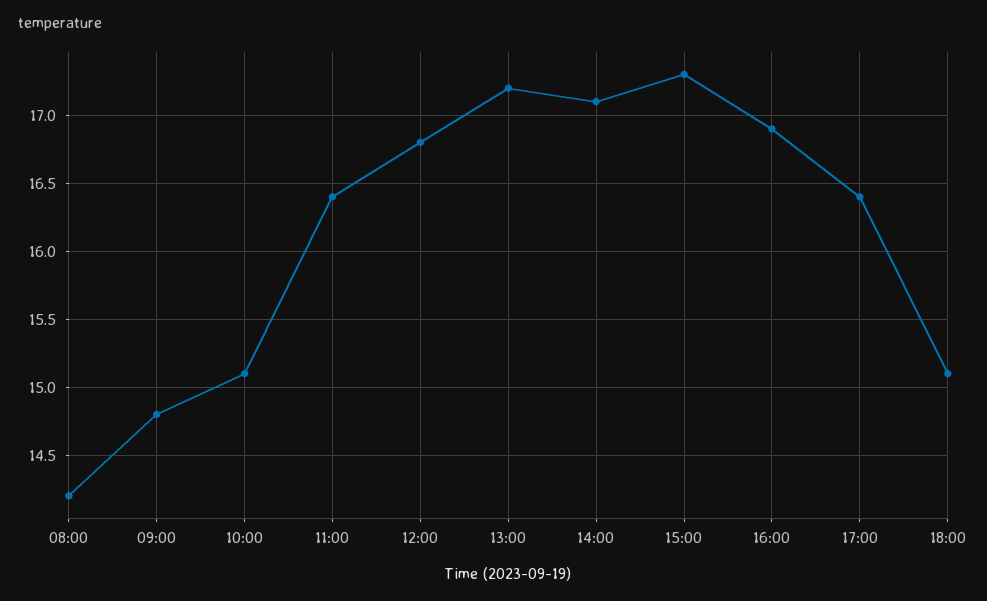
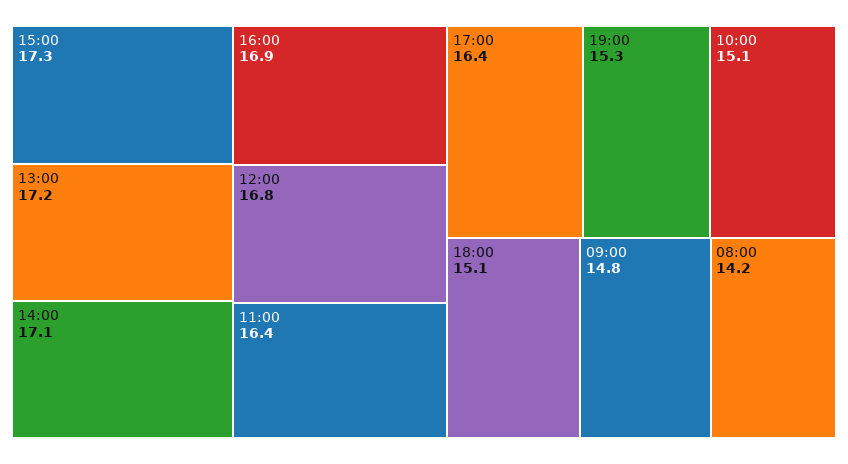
19:00: none -> 15.3

